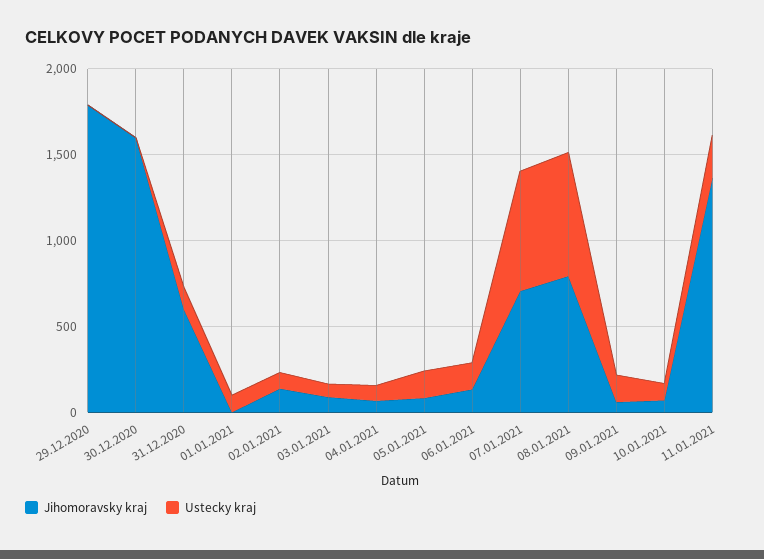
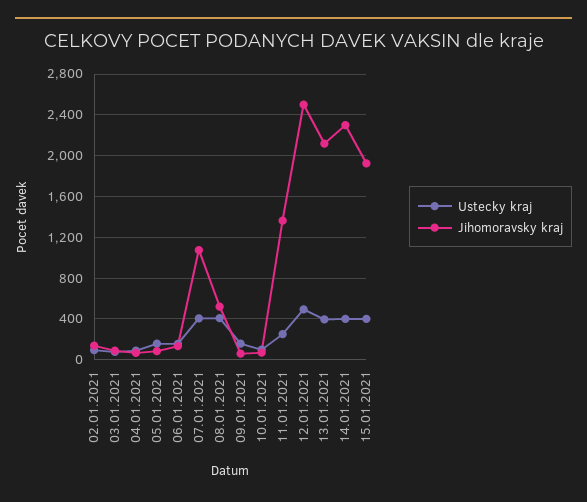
Jihomoravsky kraj, 29.12.2020: 1800 -> none
Ustecky kraj, 29.12.2020: 0 -> none
Jihomoravsky kraj, 30.12.2020: 1600 -> none
Ustecky kraj, 30.12.2020: 0 -> none
Jihomoravsky kraj, 31.12.2020: 600 -> none
Ustecky kraj, 31.12.2020: 100 -> none
Jihomoravsky kraj, 01.01.2021: 0 -> none
Ustecky kraj, 01.01.2021: 100 -> none
Jihomoravsky kraj, 07.01.2021: 700 -> 1100
Ustecky kraj, 07.01.2021: 700 -> 400
Jihomoravsky kraj, 08.01.2021: 800 -> 500
Ustecky kraj, 08.01.2021: 700 -> 400
Ustecky kraj, 12.01.2021: none -> 500
Jihomoravsky kraj, 12.01.2021: none -> 2500
Ustecky kraj, 13.01.2021: none -> 400
Jihomoravsky kraj, 13.01.2021: none -> 2100
Ustecky kraj, 14.01.2021: none -> 400
Jihomoravsky kraj, 14.01.2021: none -> 2300
Ustecky kraj, 15.01.2021: none -> 400
Jihomoravsky kraj, 15.01.2021: none -> 1900

